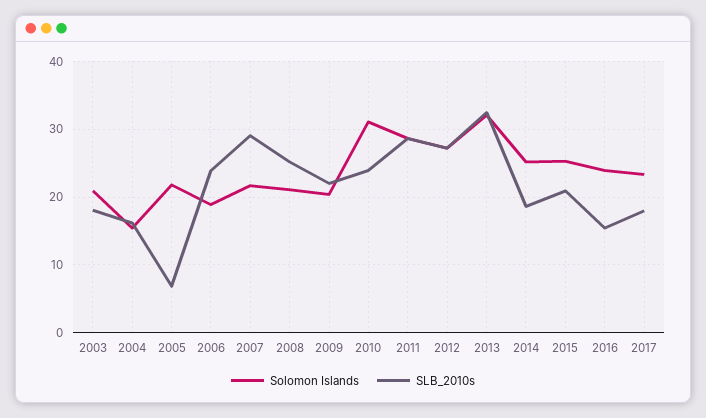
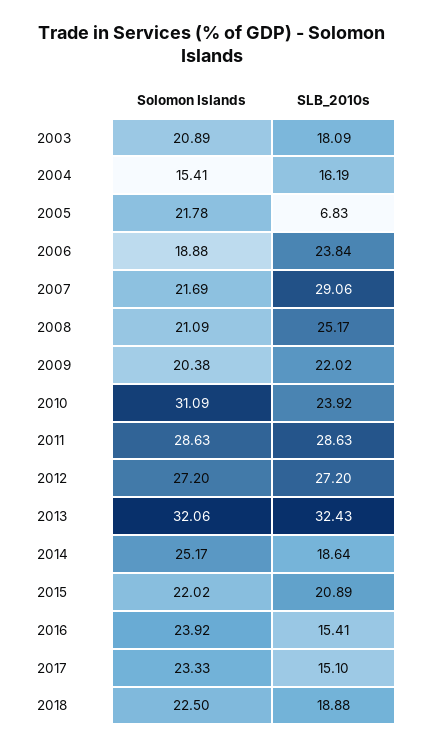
Solomon Islands, 2015: 25 -> 22.02
SLB_2010s, 2017: 18 -> 15.1
Solomon Islands, 2018: none -> 22.5
SLB_2010s, 2018: none -> 18.88

